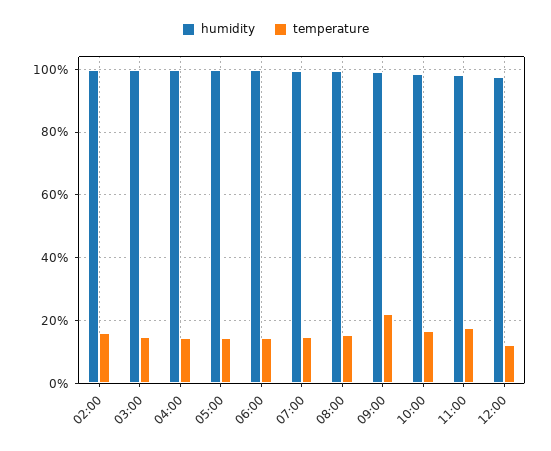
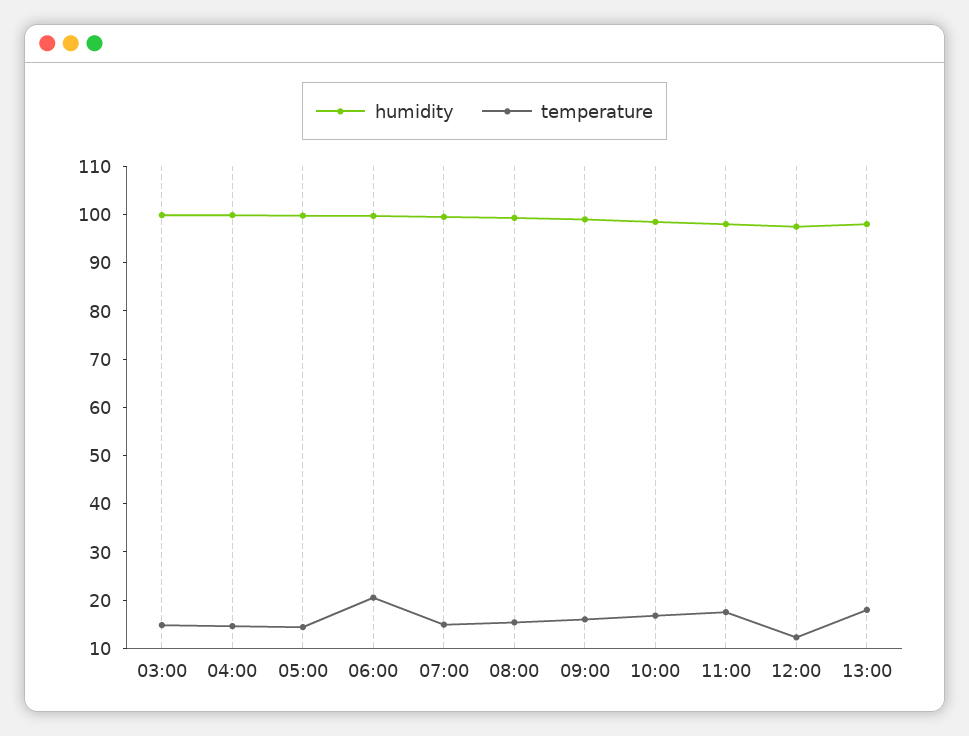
humidity, 02:00: 100 -> none
temperature, 02:00: 16 -> none
temperature, 06:00: 14 -> 20
temperature, 09:00: 22 -> 16
humidity, 13:00: none -> 98
temperature, 13:00: none -> 18

